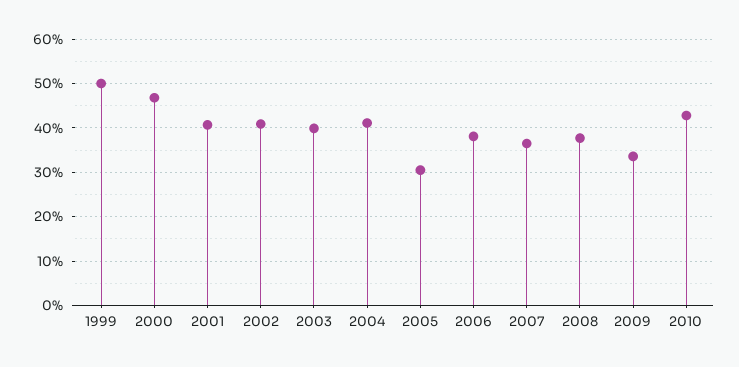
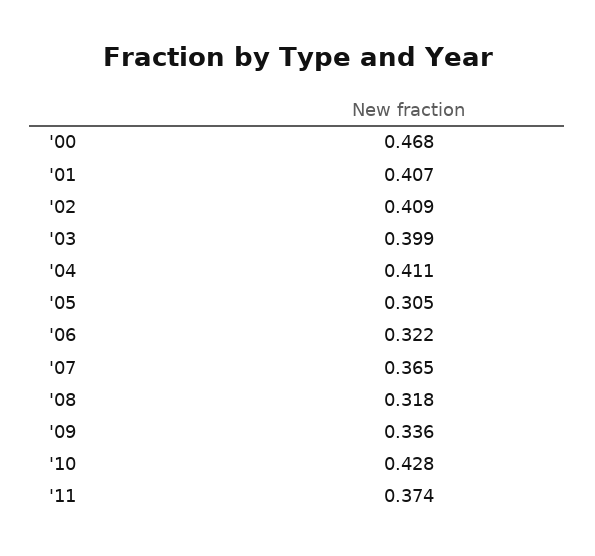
1999: 0.5 -> none
2006: 0.38 -> 0.322
2008: 0.38 -> 0.318
'11: none -> 0.374

